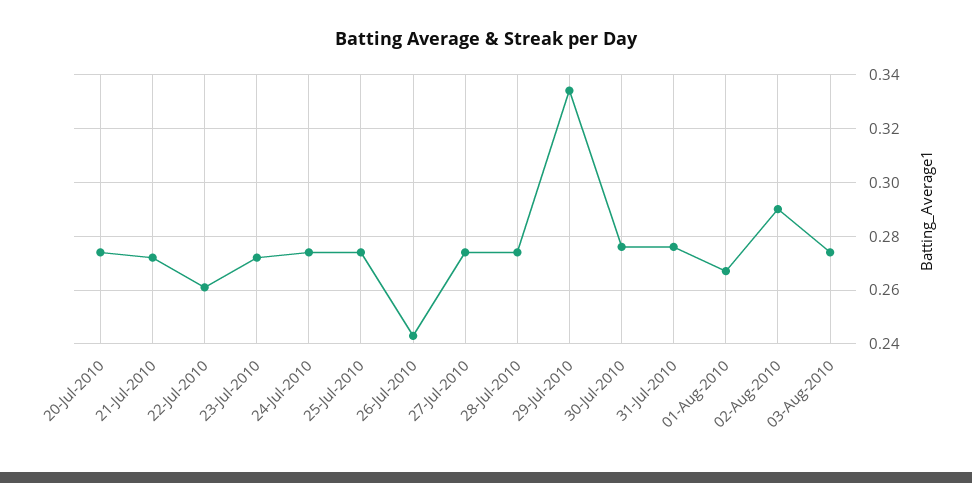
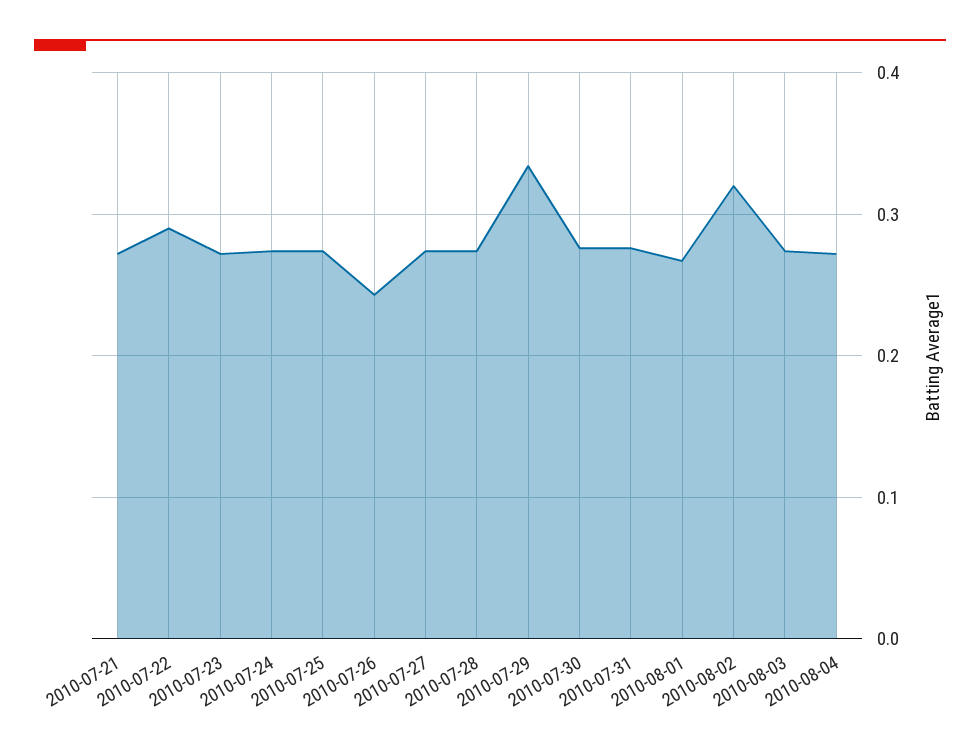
20-Jul-2010: 0.275 -> none
22-Jul-2010: 0.26 -> 0.29
02-Aug-2010: 0.29 -> 0.32
2010-08-04: none -> 0.27

